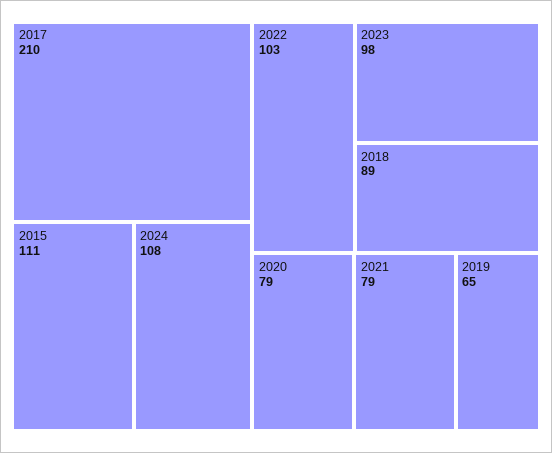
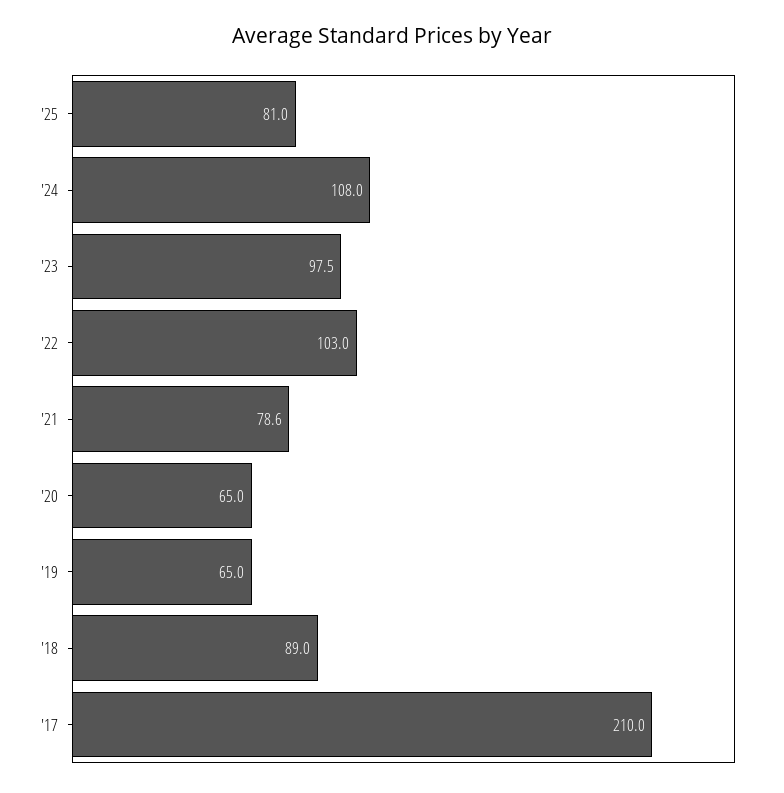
2015: 111 -> none
2020: 79 -> 65
'25: none -> 81

